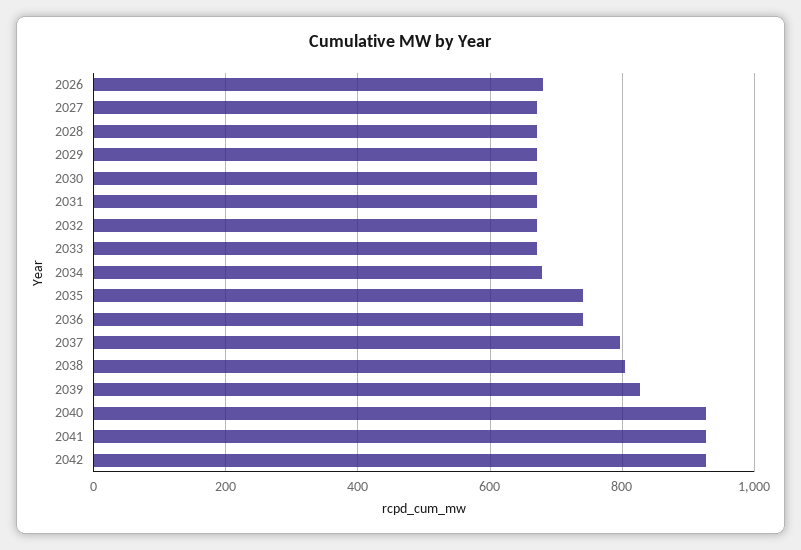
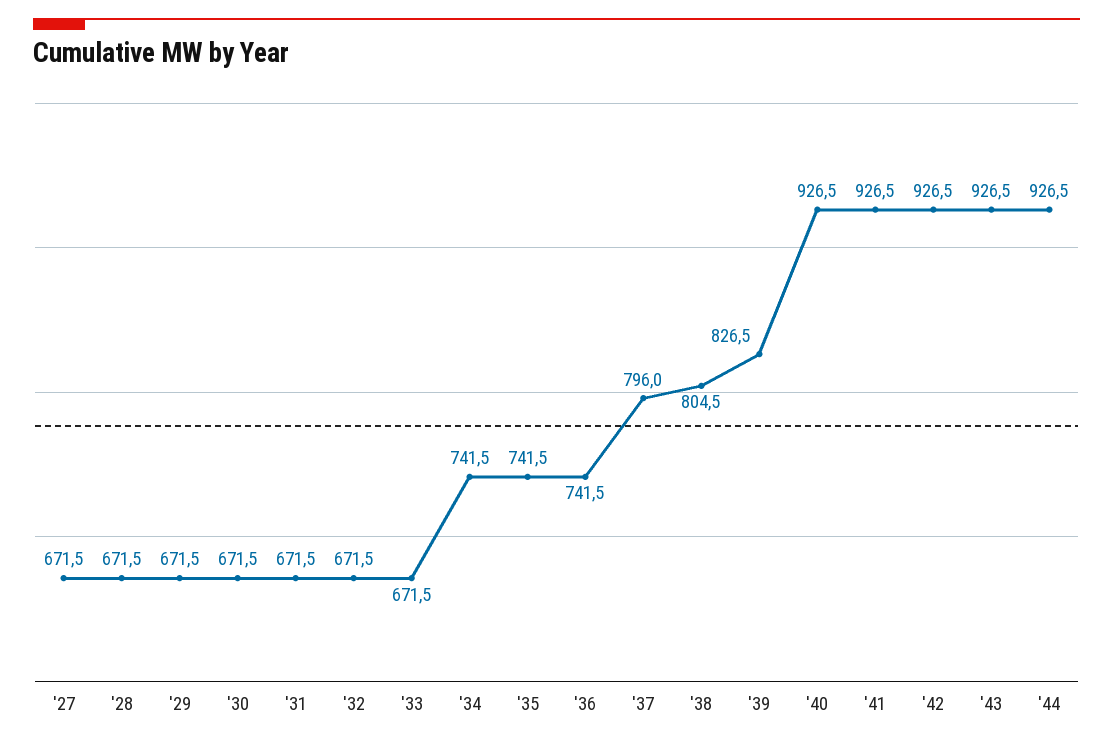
2026: 680 -> none
2034: 680 -> 741.5
'43: none -> 926.5
'44: none -> 926.5

